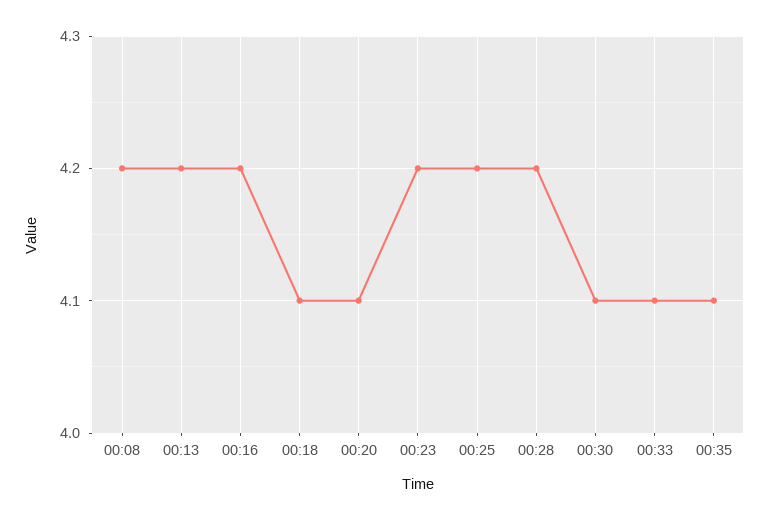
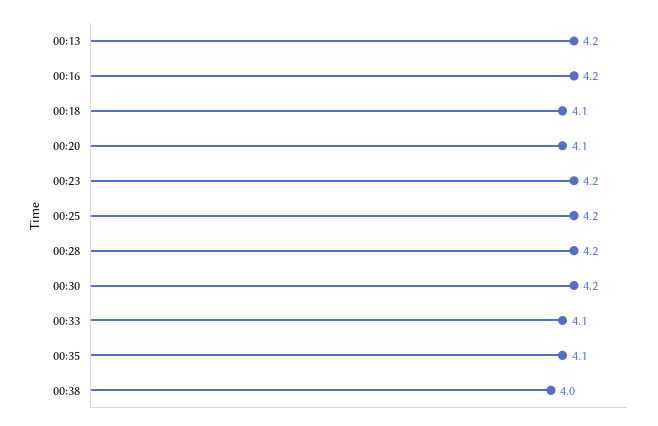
00:08: 4.2 -> none
00:30: 4.1 -> 4.2
00:38: none -> 4

